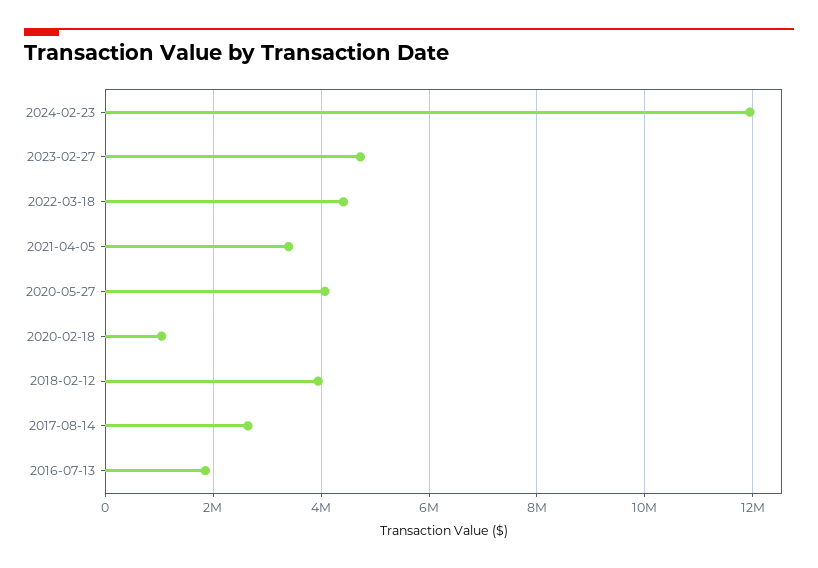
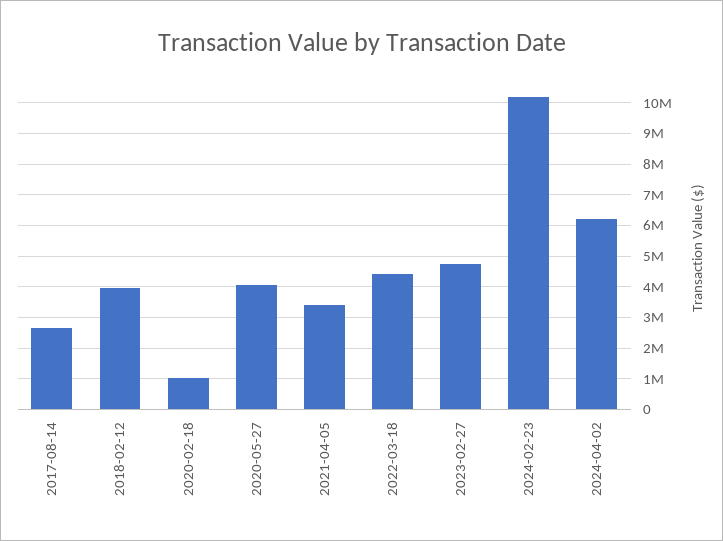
2024-02-23: 12000000 -> 10200000
2016-07-13: 1800000 -> none
2024-04-02: none -> 6200000

